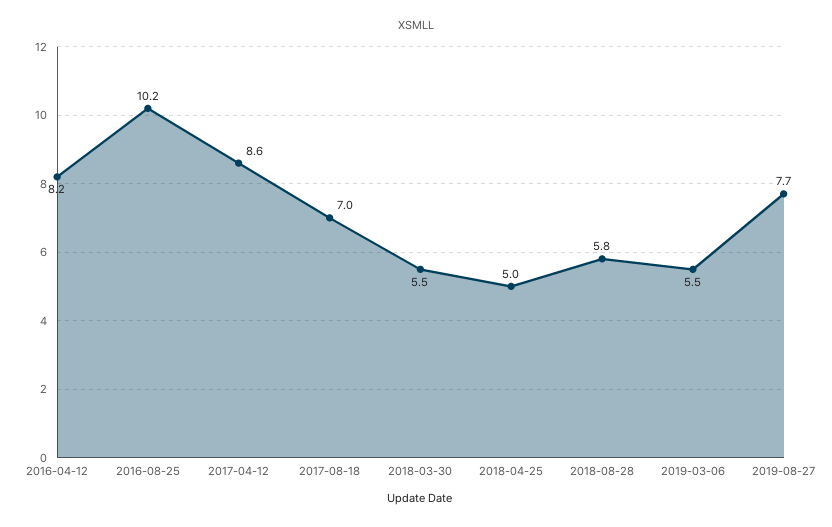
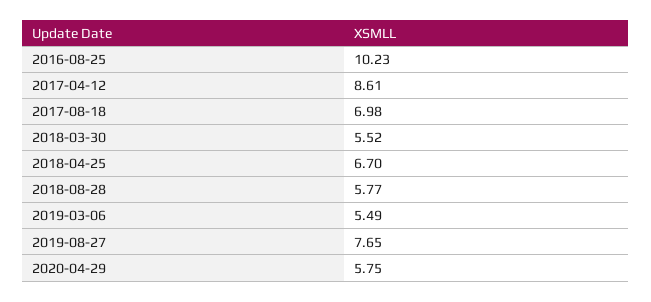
2016-04-12: 8.2 -> none
2018-04-25: 5 -> 6.7
2020-04-29: none -> 5.75

